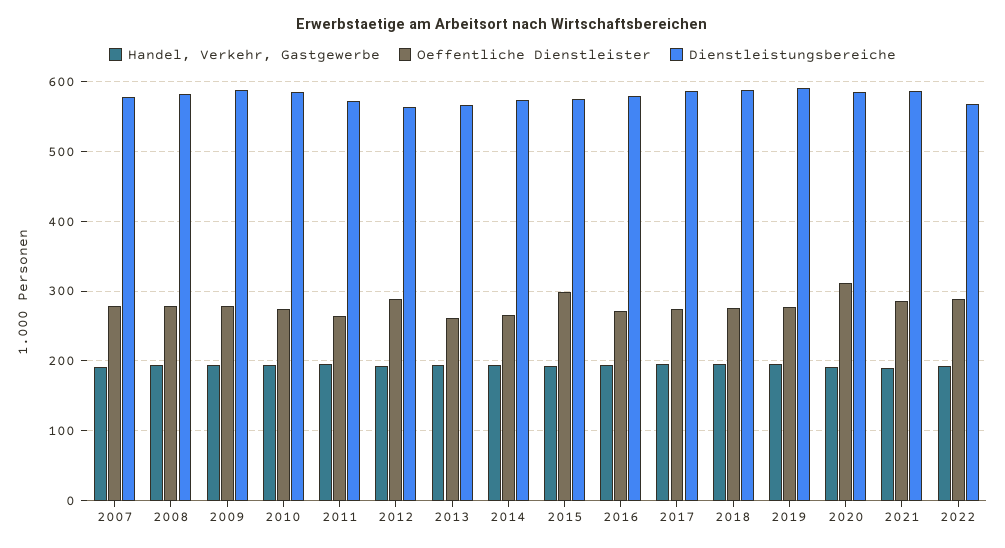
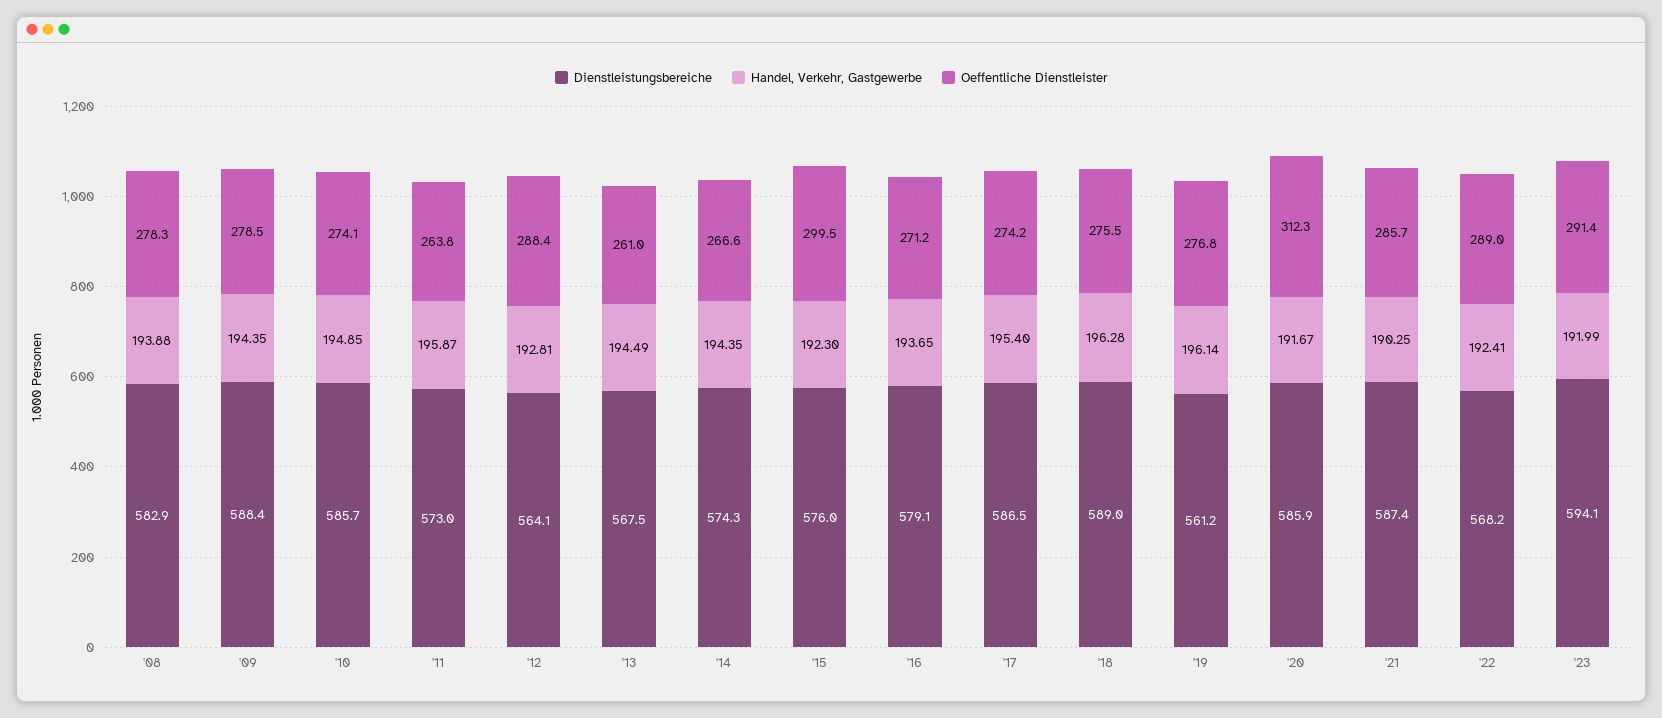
Handel, Verkehr, Gastgewerbe, 2007: 190 -> none
Oeffentliche Dienstleister, 2007: 280 -> none
Dienstleistungsbereiche, 2007: 580 -> none
Dienstleistungsbereiche, 2019: 590 -> 561.2
Dienstleistungsbereiche, '23: none -> 594.1
Handel, Verkehr, Gastgewerbe, '23: none -> 191.99
Oeffentliche Dienstleister, '23: none -> 291.4

